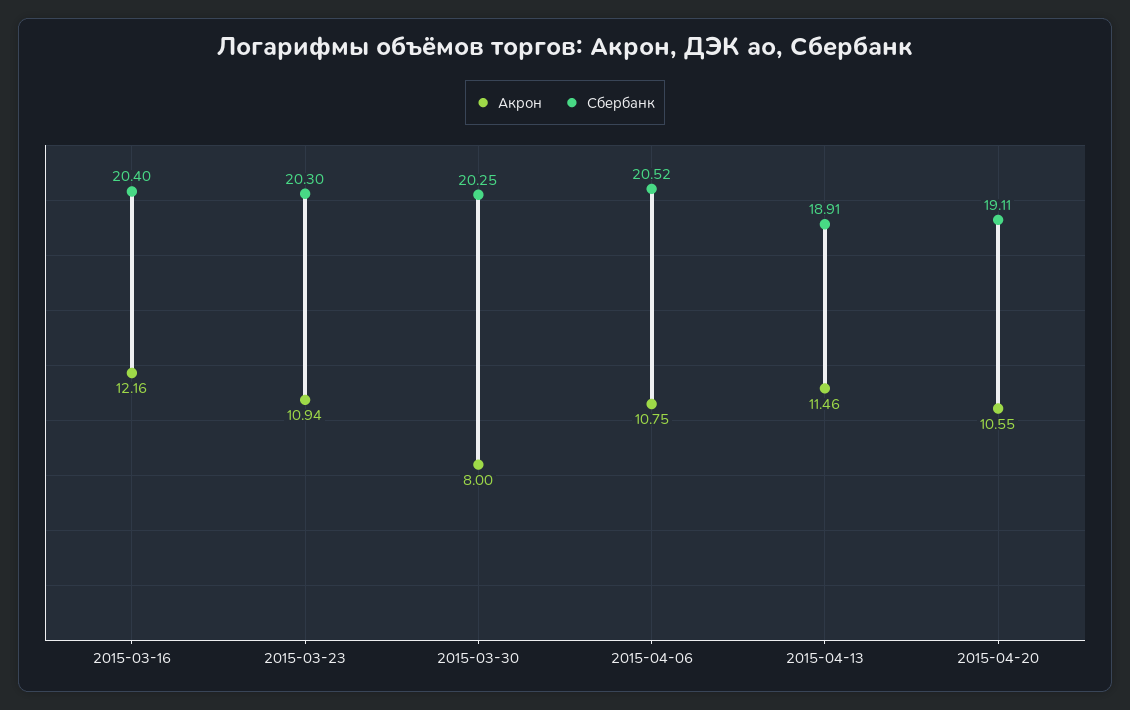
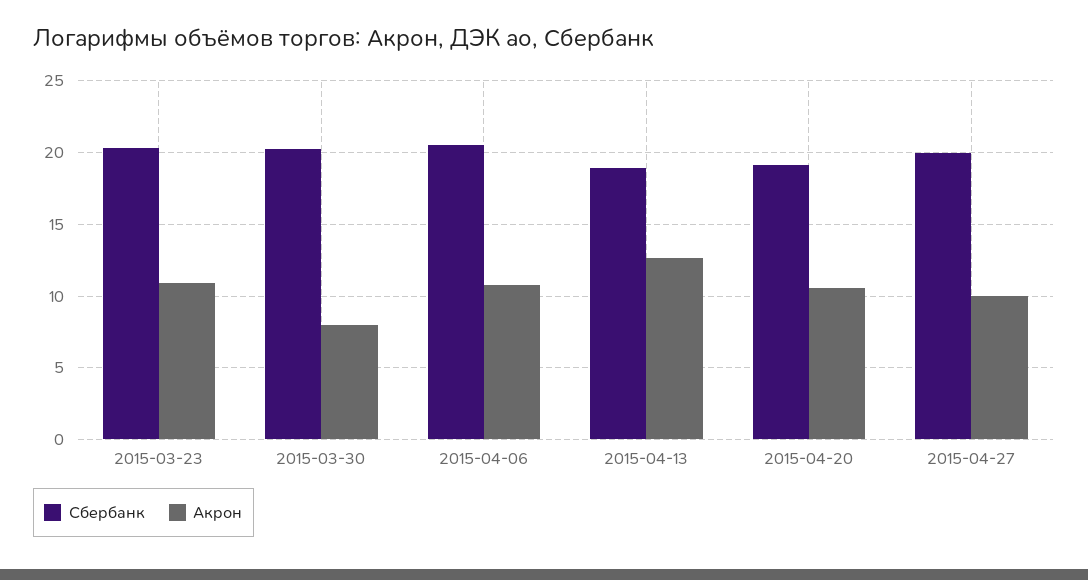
Акрон, 2015-03-16: 12.16 -> none
Сбербанк, 2015-03-16: 20.4 -> none
Акрон, 2015-04-13: 11.46 -> 12.5
Сбербанк, 2015-04-27: none -> 20
Акрон, 2015-04-27: none -> 10

